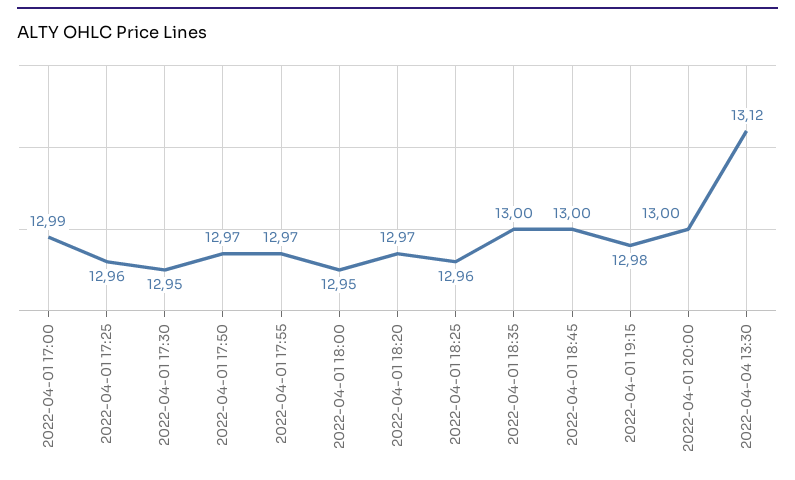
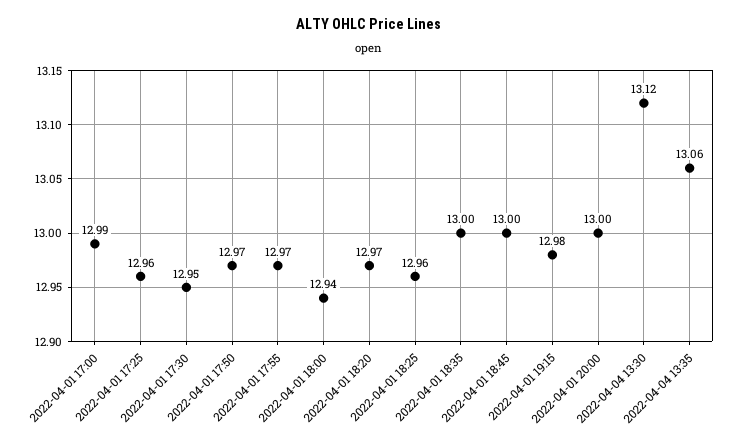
2022-04-01 18:00: 12.95 -> 12.94
2022-04-04 13:35: none -> 13.06

